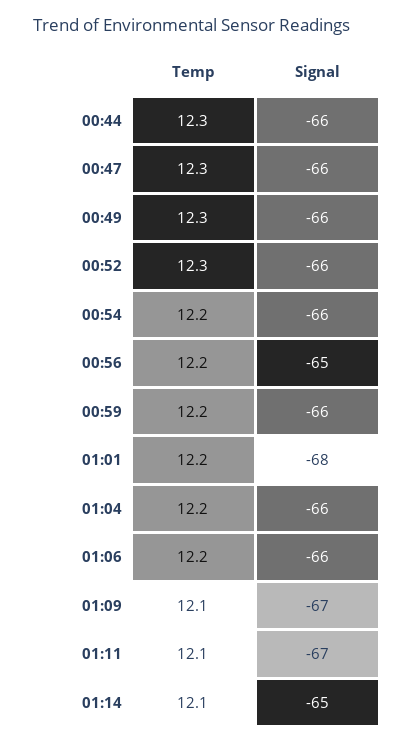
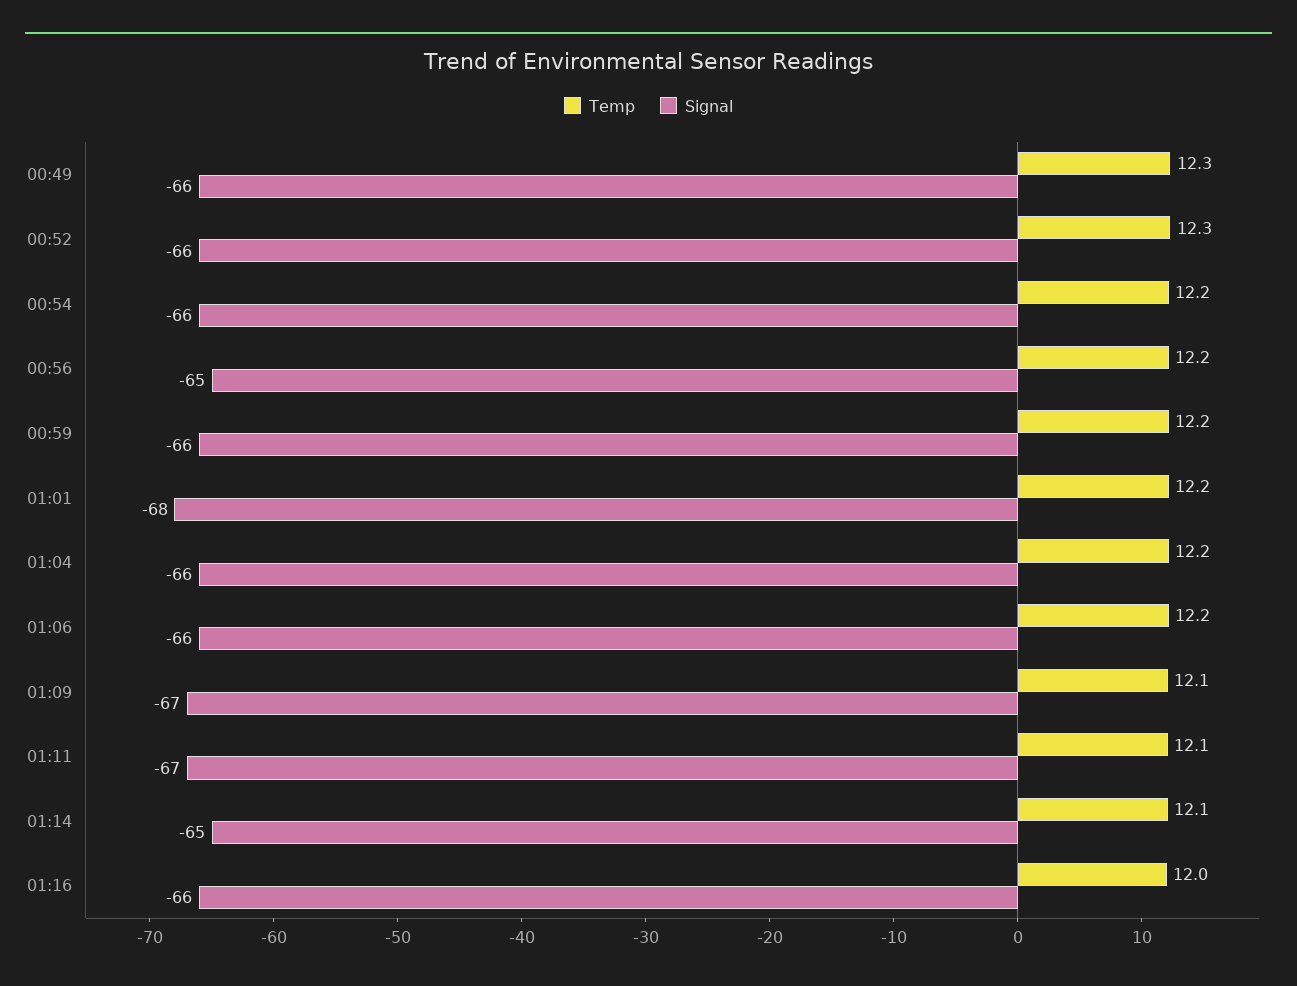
Temp, 00:44: 12.3 -> none
Signal, 00:44: -66 -> none
Temp, 00:47: 12.3 -> none
Signal, 00:47: -66 -> none
Temp, 01:16: none -> 12
Signal, 01:16: none -> -66

